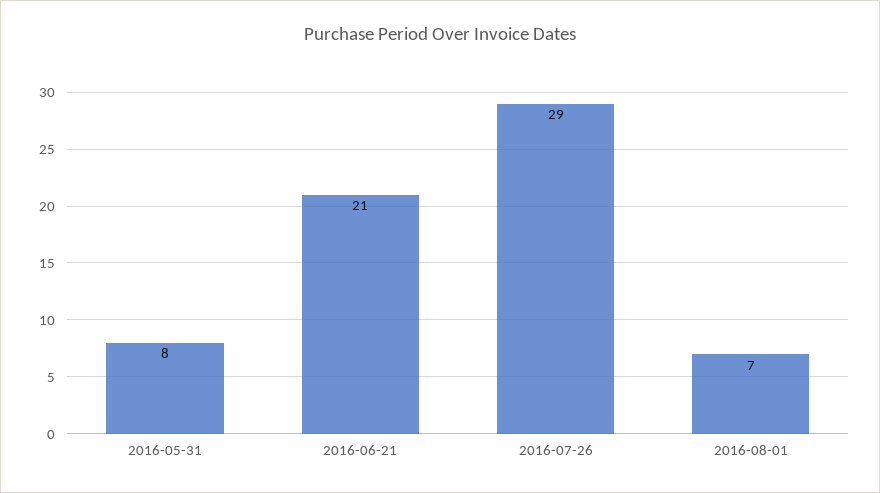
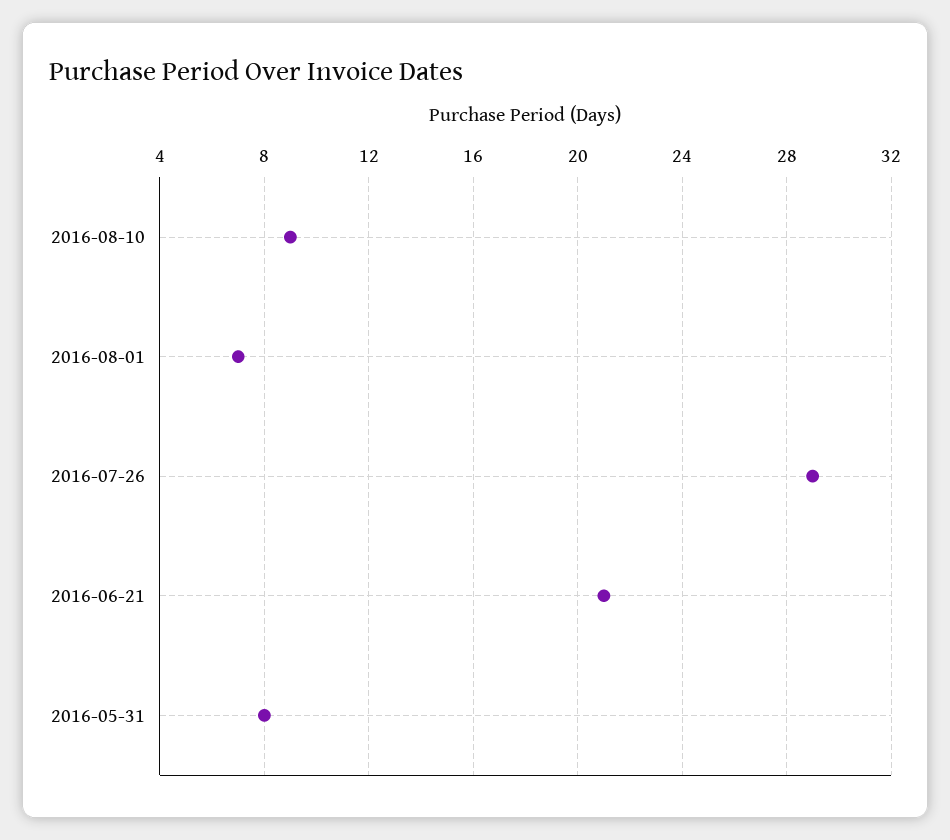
2016-08-10: none -> 9

